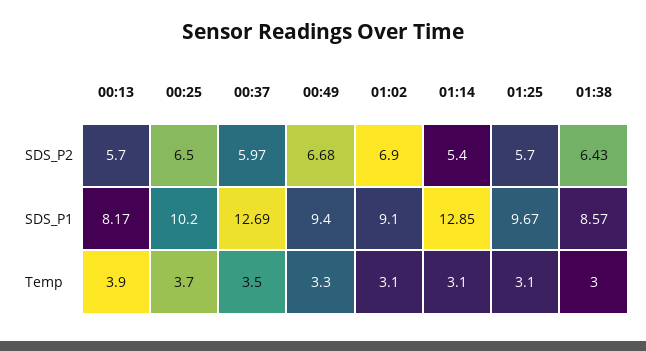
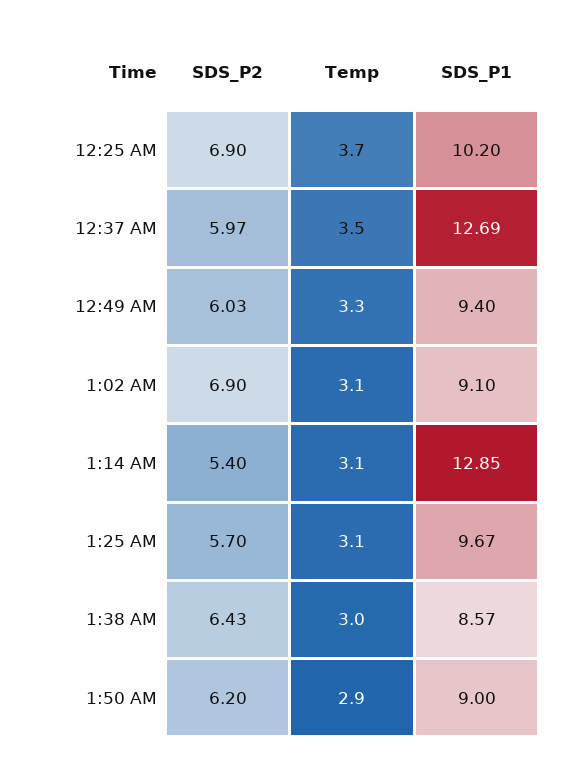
00:13, SDS_P2: 5.7 -> none
00:25, SDS_P2: 6.5 -> 6.9
00:49, SDS_P2: 6.68 -> 6.03
00:13, SDS_P1: 8.17 -> none
00:13, Temp: 3.9 -> none
1:50 AM, SDS_P2: none -> 6.2
1:50 AM, Temp: none -> 2.9
1:50 AM, SDS_P1: none -> 9

